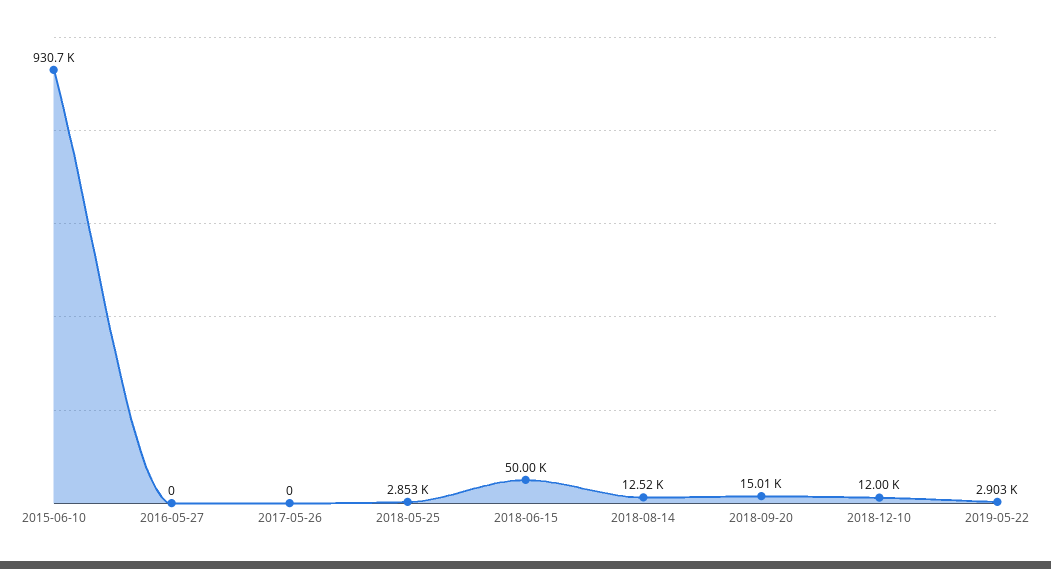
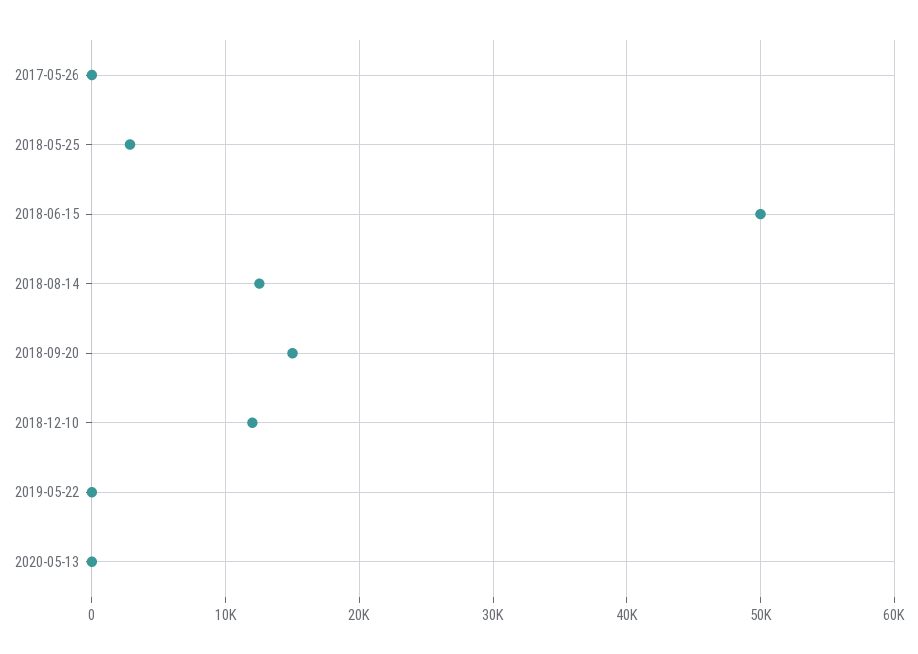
2015-06-10: 930700 -> none
2016-05-27: 0 -> none
2019-05-22: 2903 -> 0
2020-05-13: none -> 0

